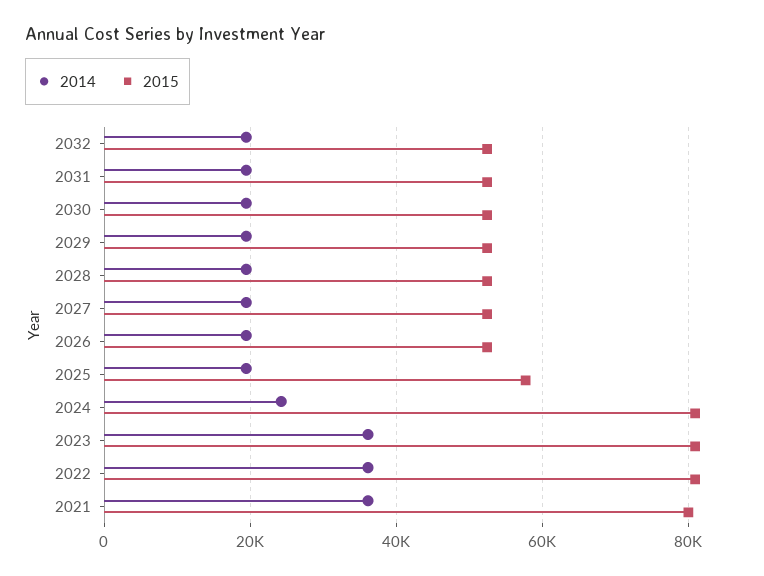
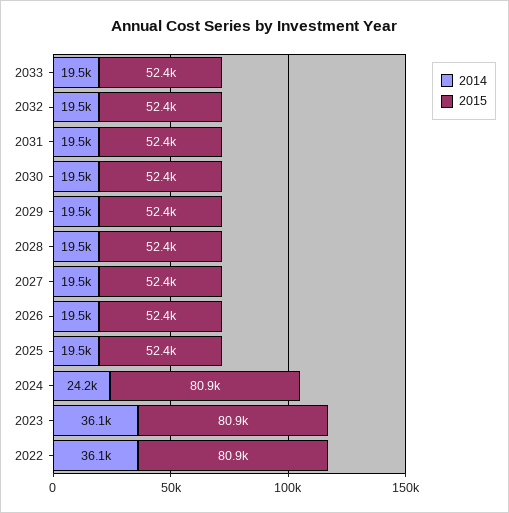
2015, 2025: 58000 -> 52400
2014, 2021: 36000 -> none
2015, 2021: 80000 -> none
2014, 2033: none -> 19500
2015, 2033: none -> 52400

